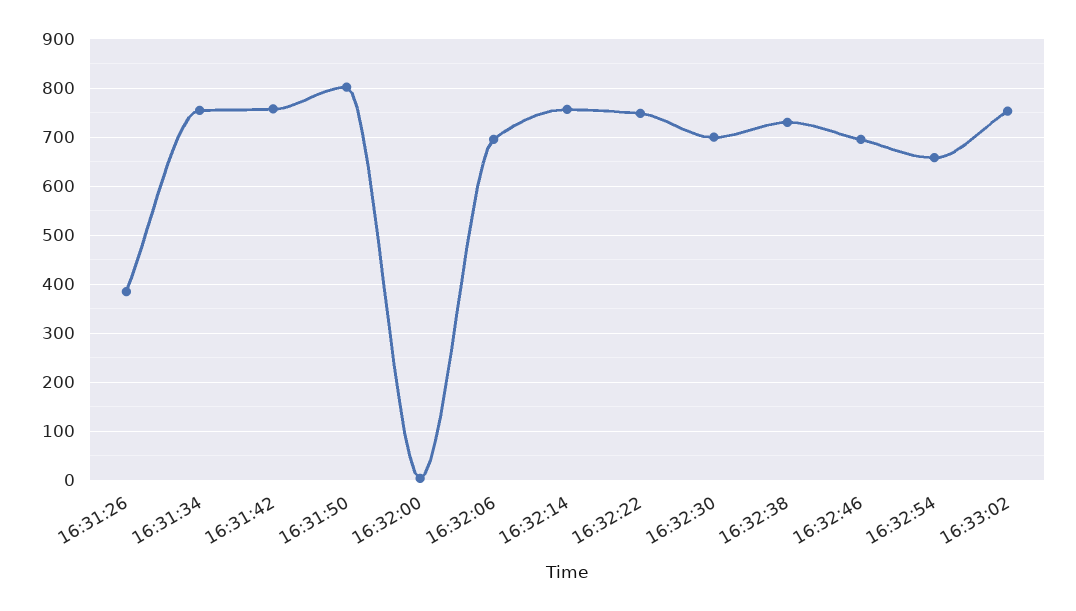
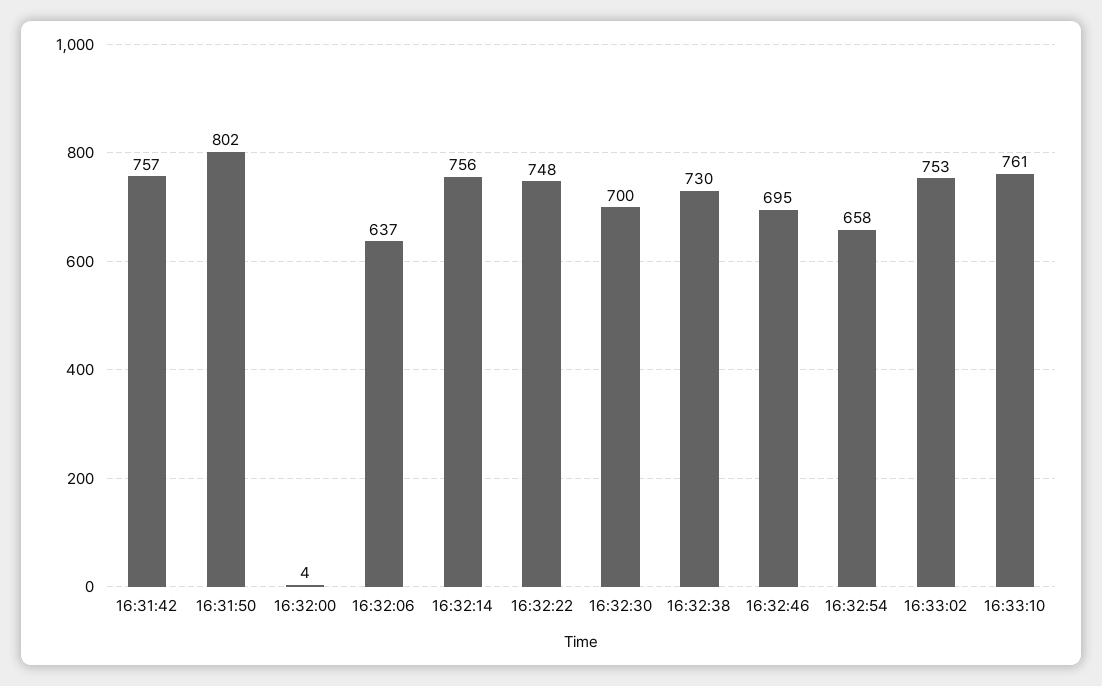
16:31:26: 380 -> none
16:31:34: 760 -> none
16:32:06: 700 -> 637
16:33:10: none -> 761

